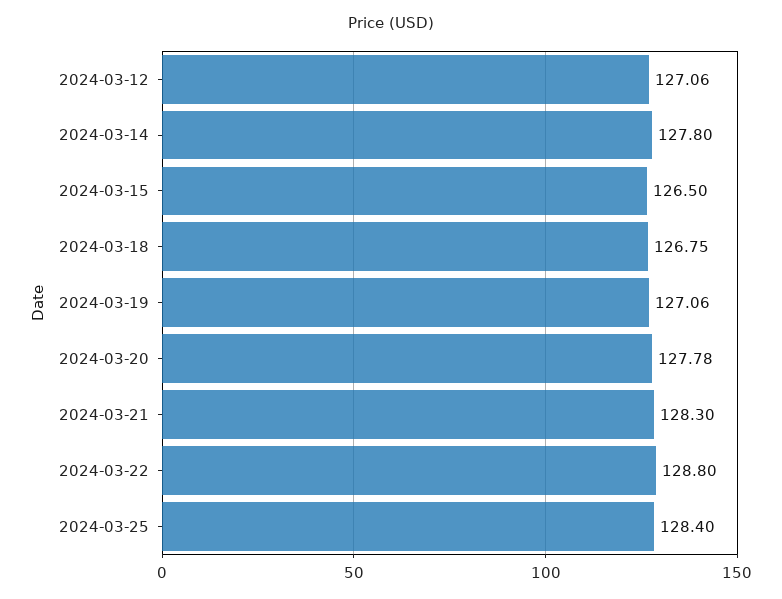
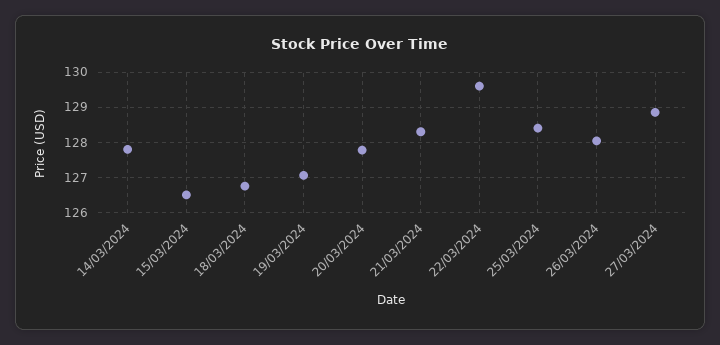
2024-03-12: 127.06 -> none
2024-03-22: 128.8 -> 129.6
26/03/2024: none -> 128
27/03/2024: none -> 128.8

